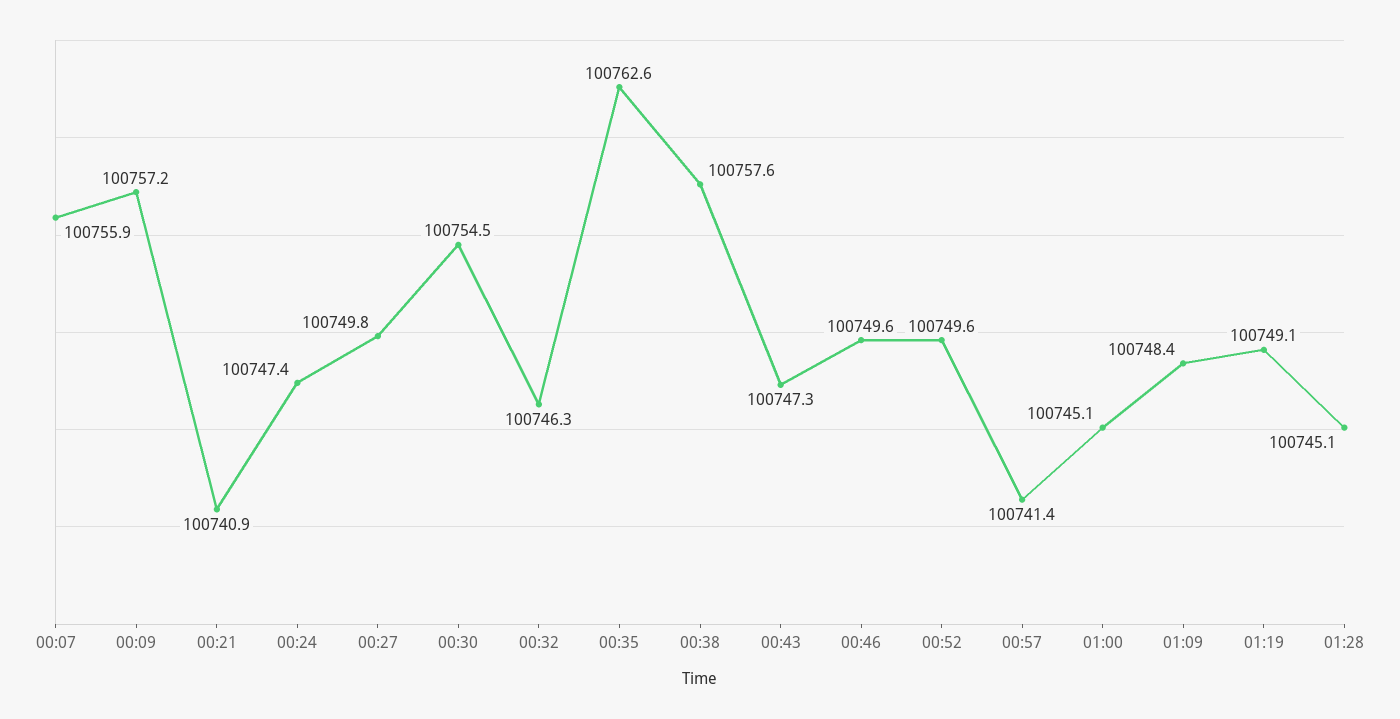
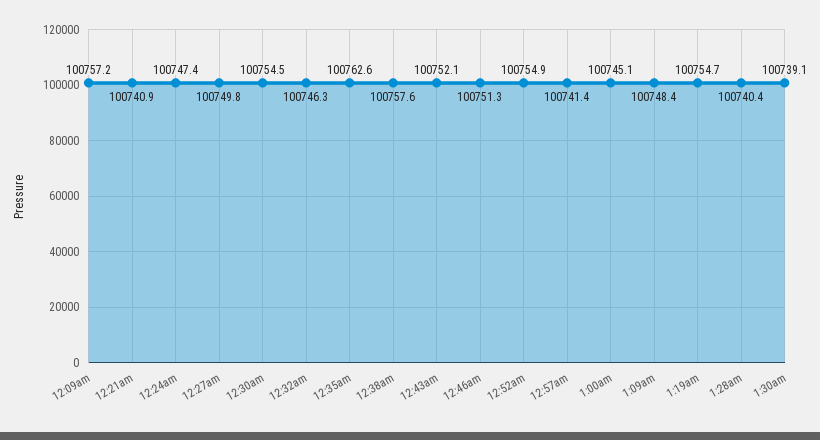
00:07: 100755.9 -> none
00:43: 100747.3 -> 100752.1
00:46: 100749.6 -> 100751.3
00:52: 100749.6 -> 100754.9
01:19: 100749.1 -> 100754.7
01:28: 100745.1 -> 100740.4
1:30am: none -> 100739.1

